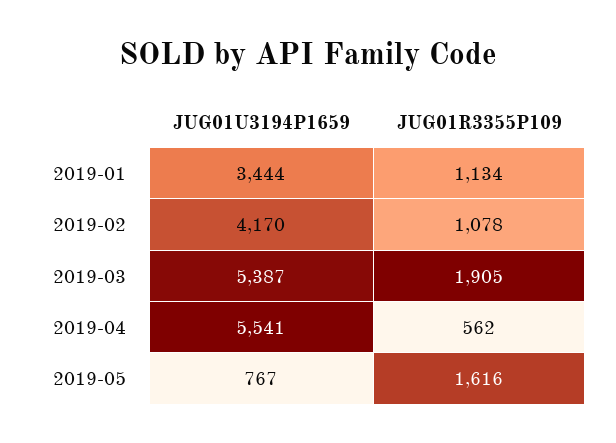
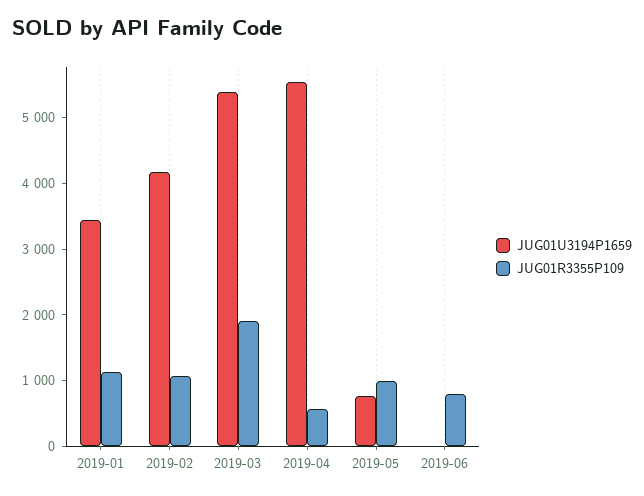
JUG01R3355P109, 2019-05: 1616 -> 1000
JUG01U3194P1659, 2019-06: none -> 0
JUG01R3355P109, 2019-06: none -> 800

